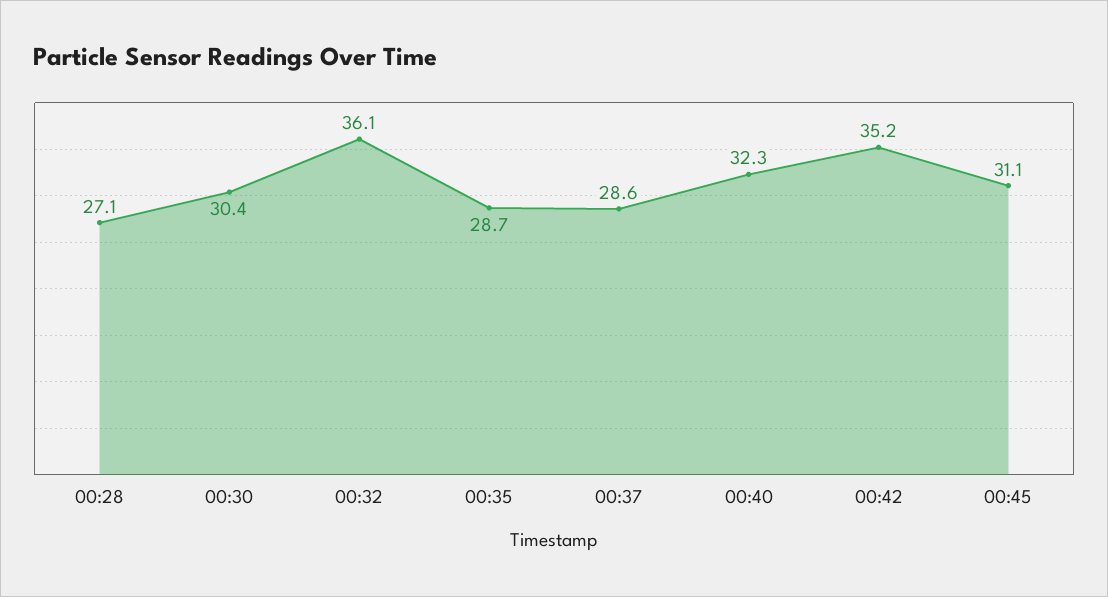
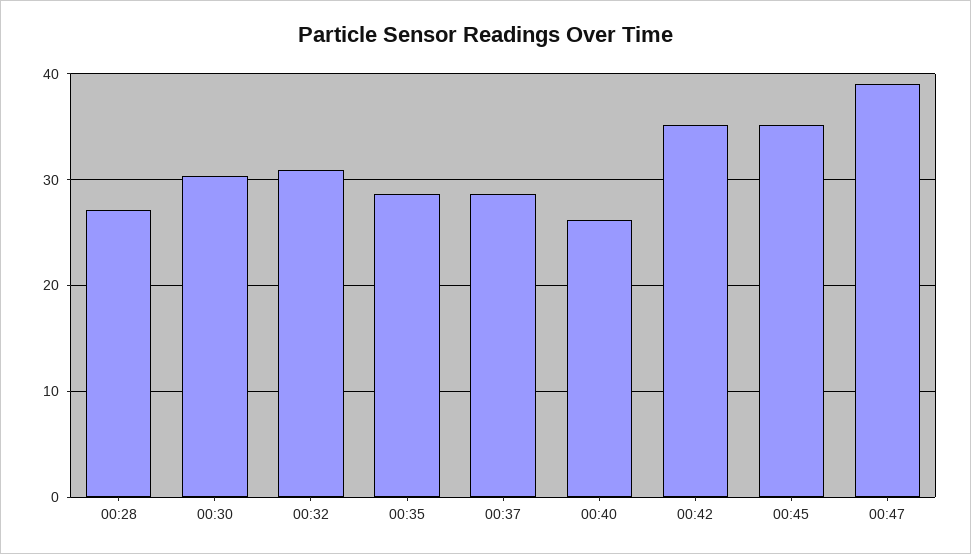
00:32: 36.1 -> 31
00:40: 32.3 -> 26
00:45: 31.1 -> 35
00:47: none -> 39

